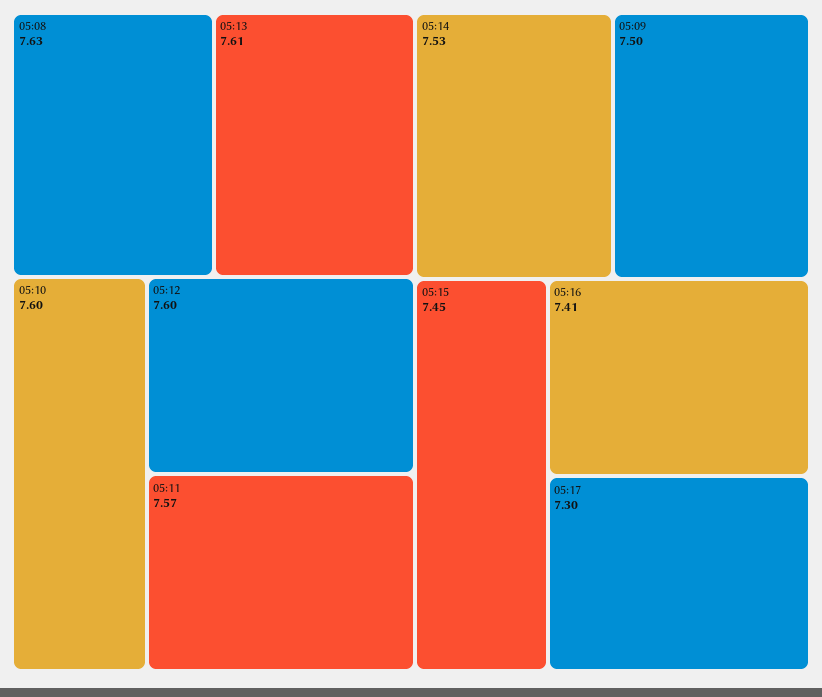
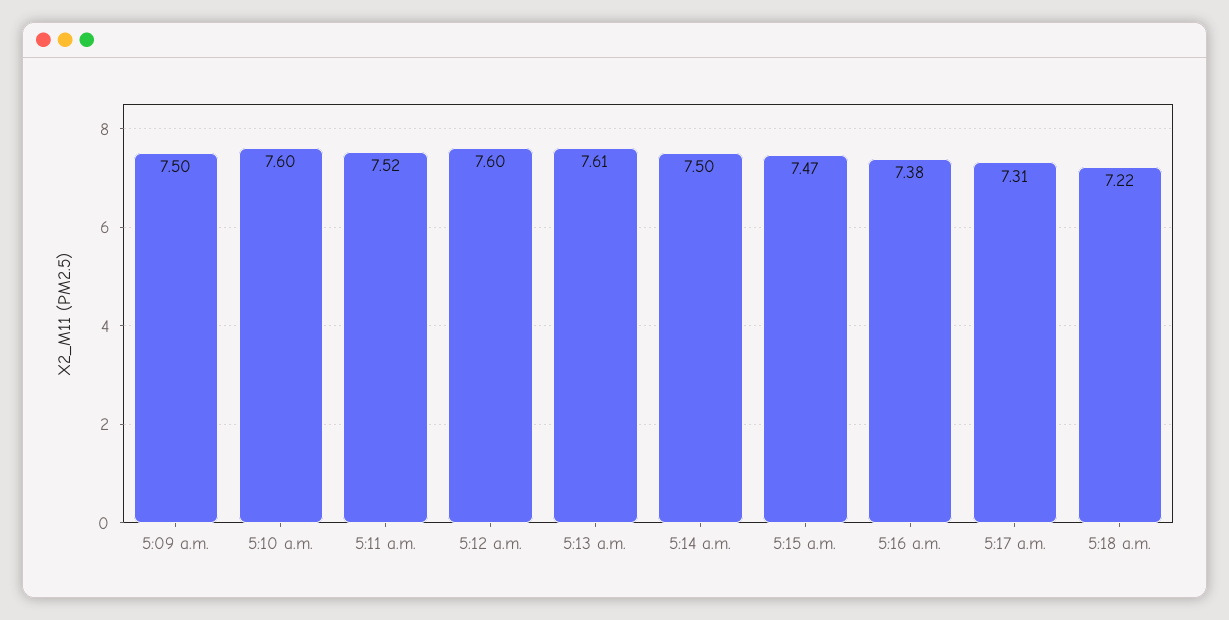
05:08: 7.63 -> none
05:11: 7.57 -> 7.52
05:14: 7.53 -> 7.5
05:15: 7.45 -> 7.47
05:16: 7.41 -> 7.38
05:17: 7.3 -> 7.31
5:18 a.m.: none -> 7.22

